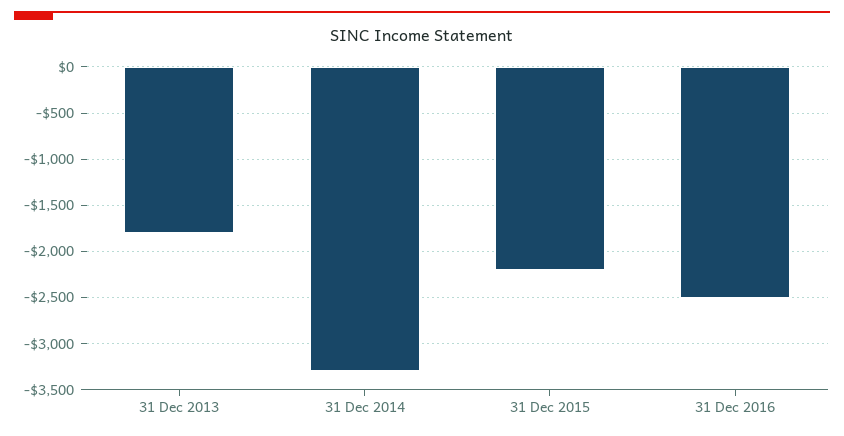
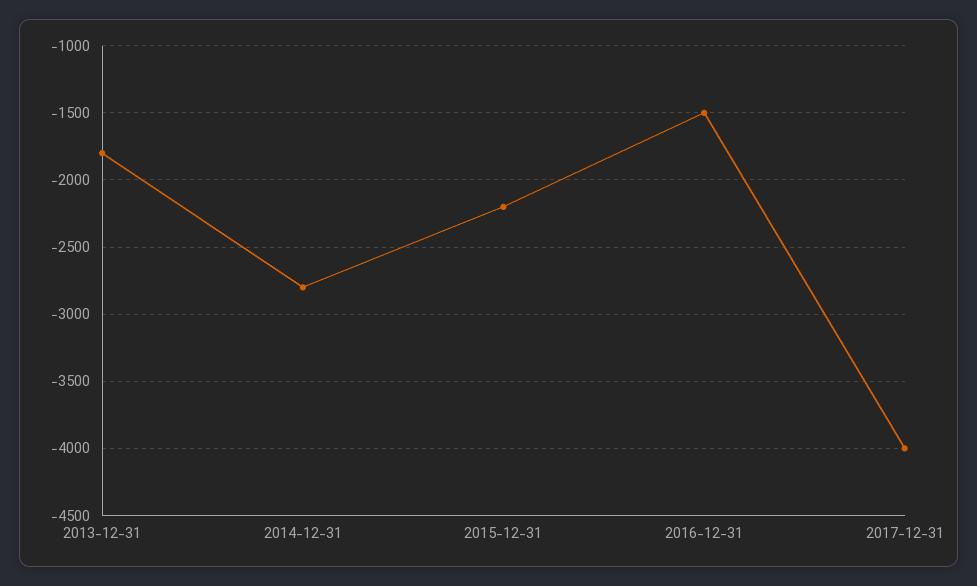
31 Dec 2014: -3300 -> -2800
31 Dec 2016: -2500 -> -1500
2017-12-31: none -> -4000

